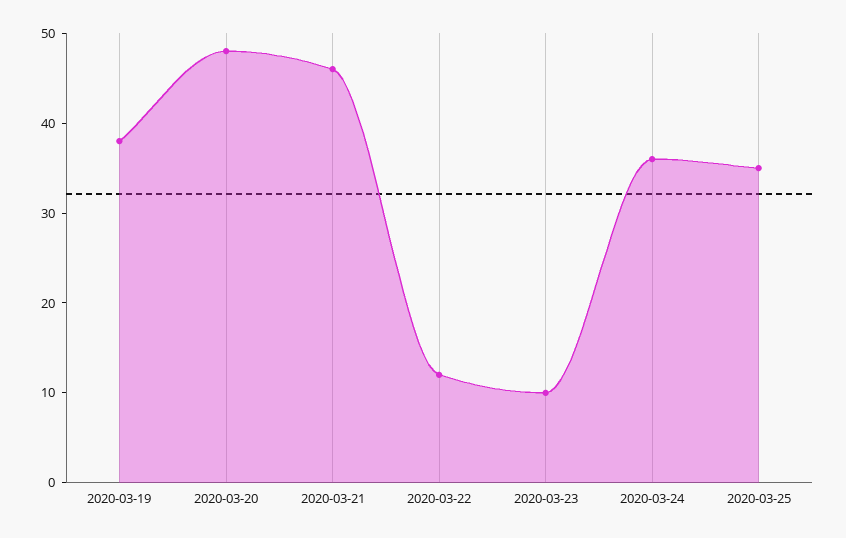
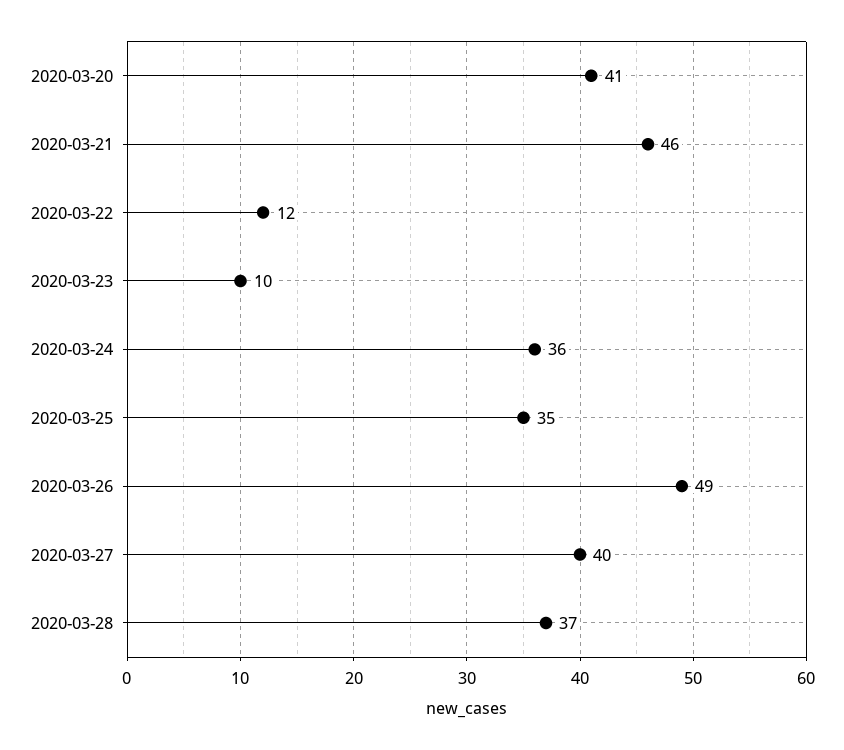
2020-03-19: 38 -> none
2020-03-20: 48 -> 41
2020-03-26: none -> 49
2020-03-27: none -> 40
2020-03-28: none -> 37

